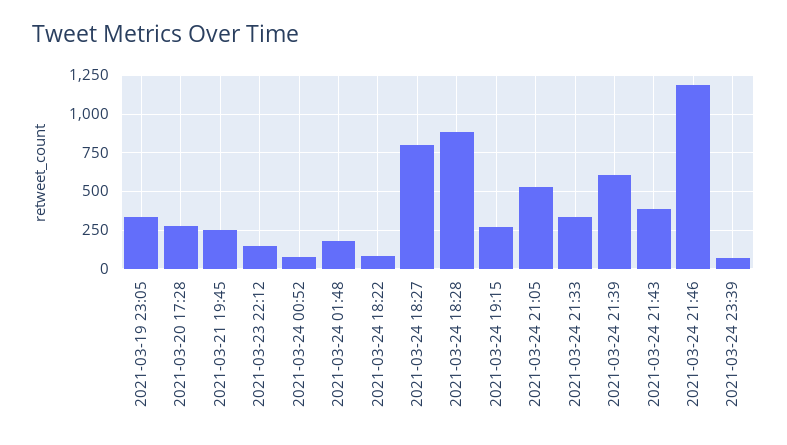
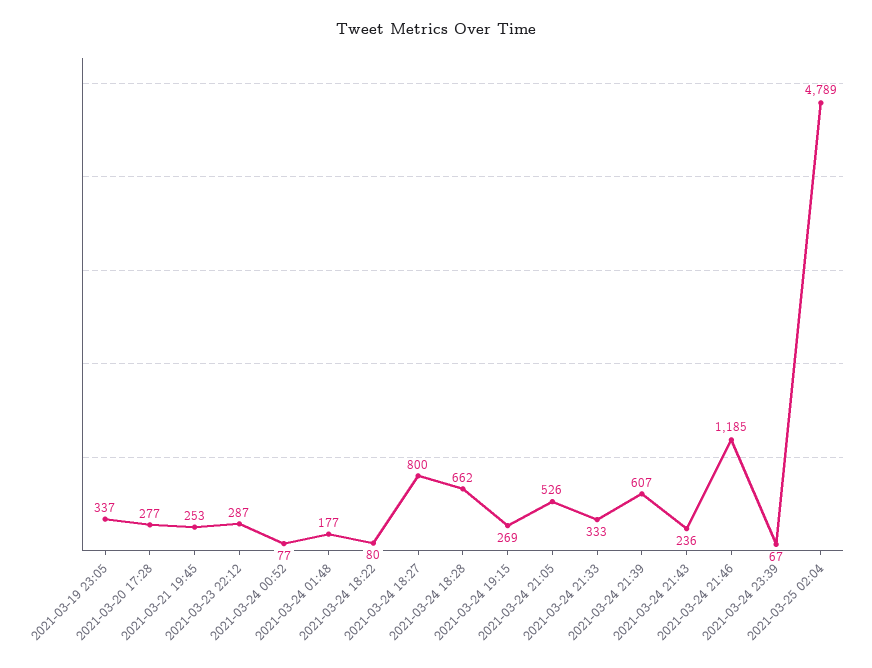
2021-03-23 22:12: 150 -> 287
2021-03-24 18:28: 900 -> 662
2021-03-24 21:43: 400 -> 236
2021-03-25 02:04: none -> 4789

